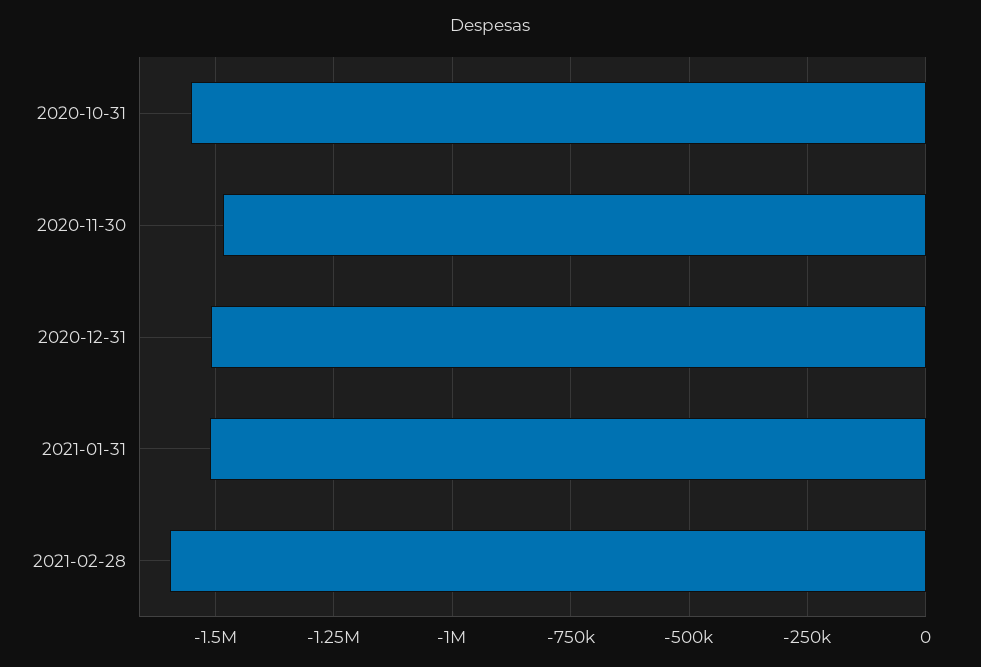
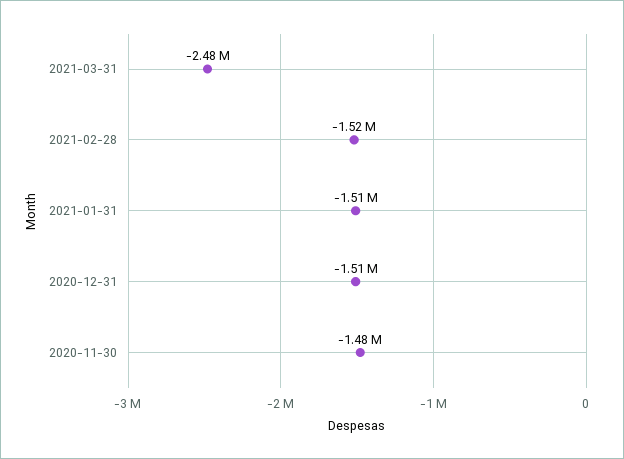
2020-10-31: -1550000 -> none
2021-02-28: -1600000 -> -1520000
2021-03-31: none -> -2480000

